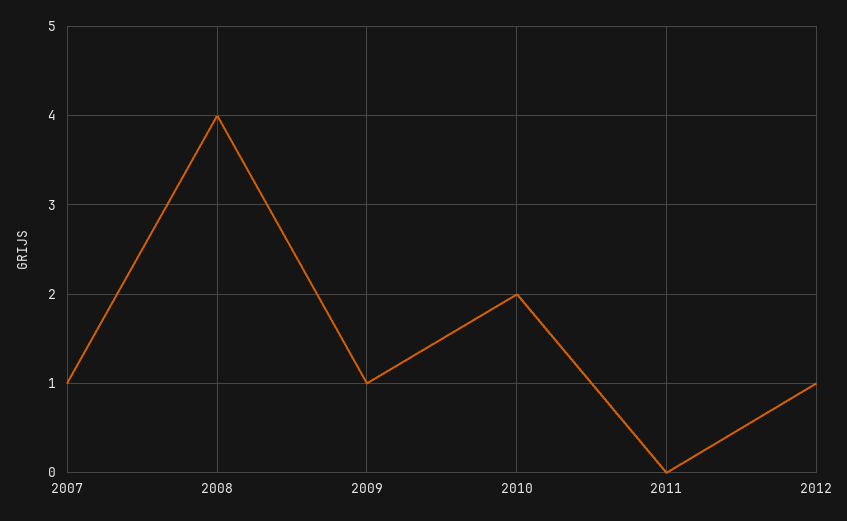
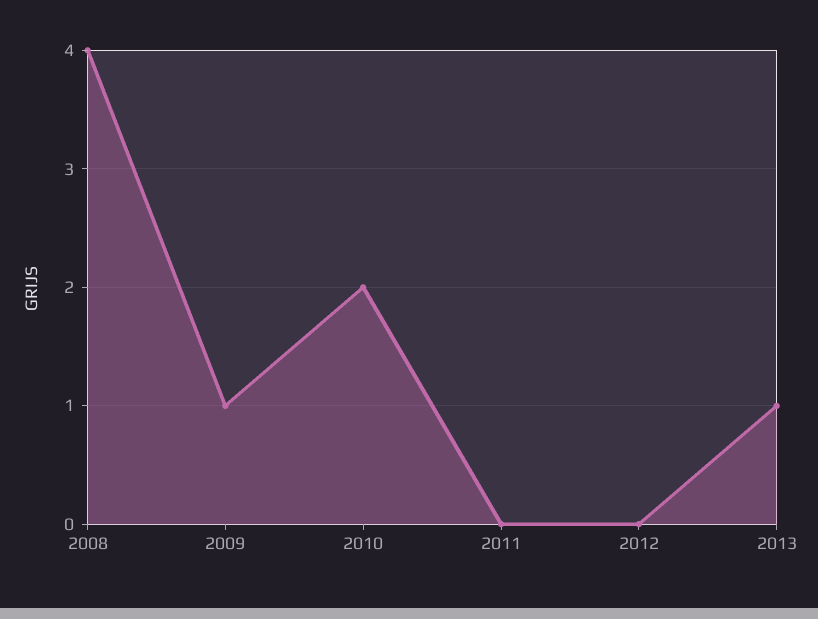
2007: 1 -> none
2012: 1 -> 0
2013: none -> 1

